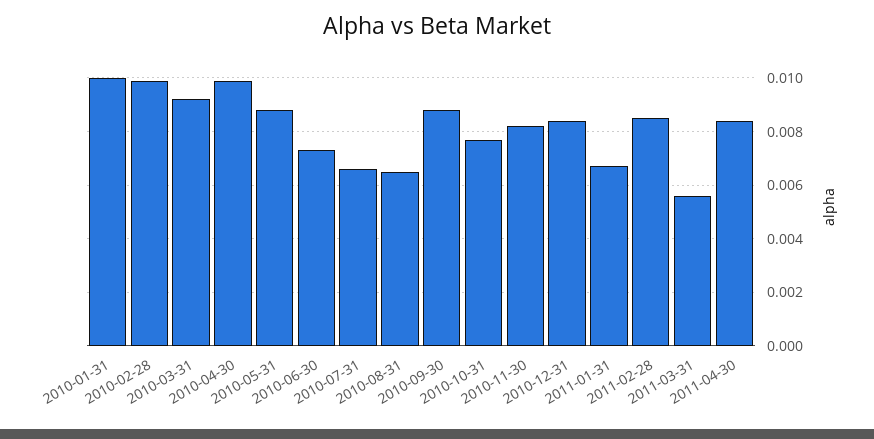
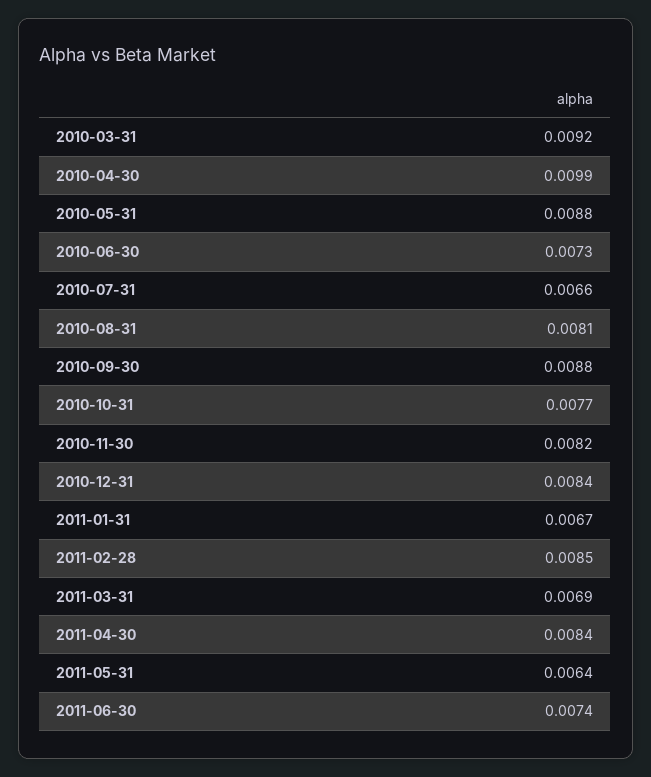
2010-01-31: 0.01 -> none
2010-02-28: 0.01 -> none
2010-08-31: 0.0065 -> 0.0081
2011-03-31: 0.0055 -> 0.0069
2011-05-31: none -> 0.0064
2011-06-30: none -> 0.0074

